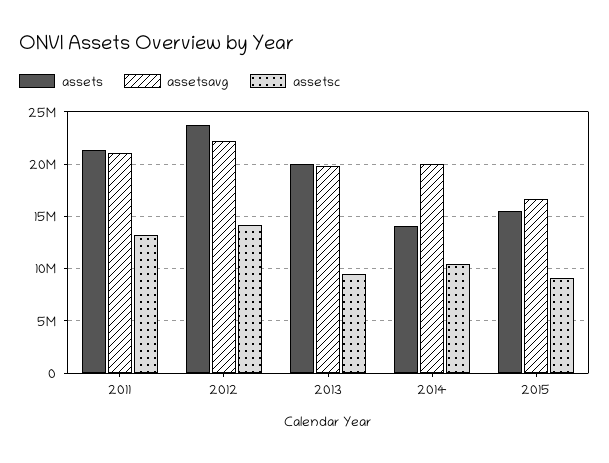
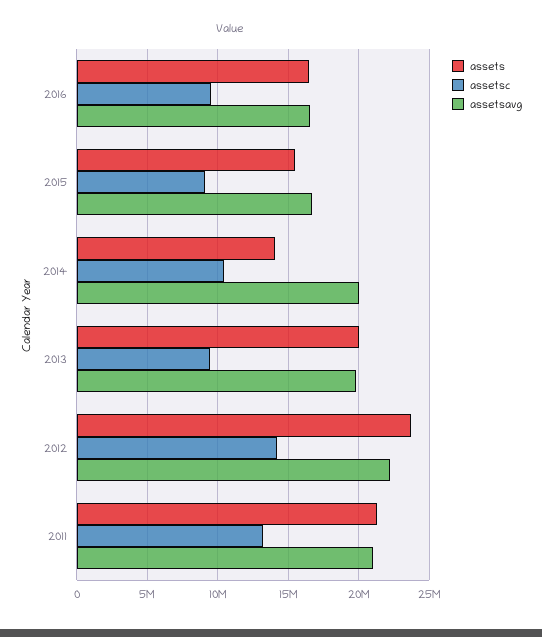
assets, 2016: none -> 16500000
assetsc, 2016: none -> 9500000
assetsavg, 2016: none -> 16500000

